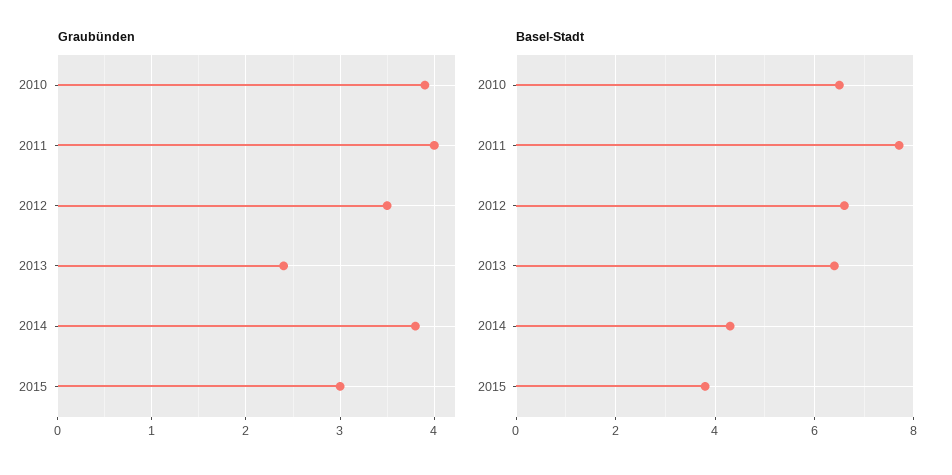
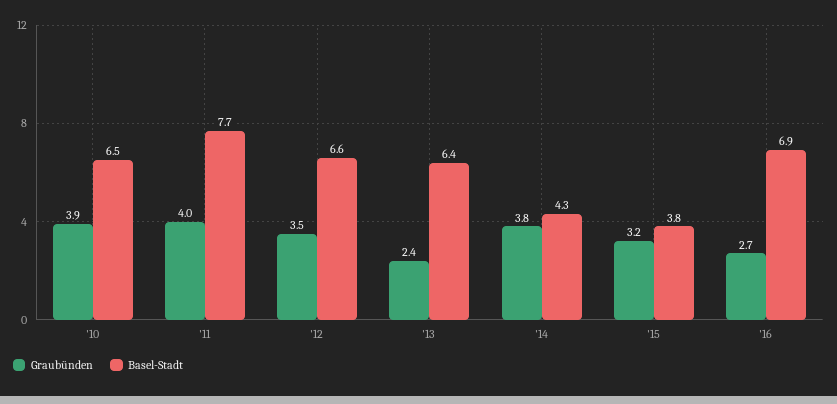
Graubünden, 2015: 3 -> 3.2
Graubünden, '16: none -> 2.7
Basel-Stadt, '16: none -> 6.9

